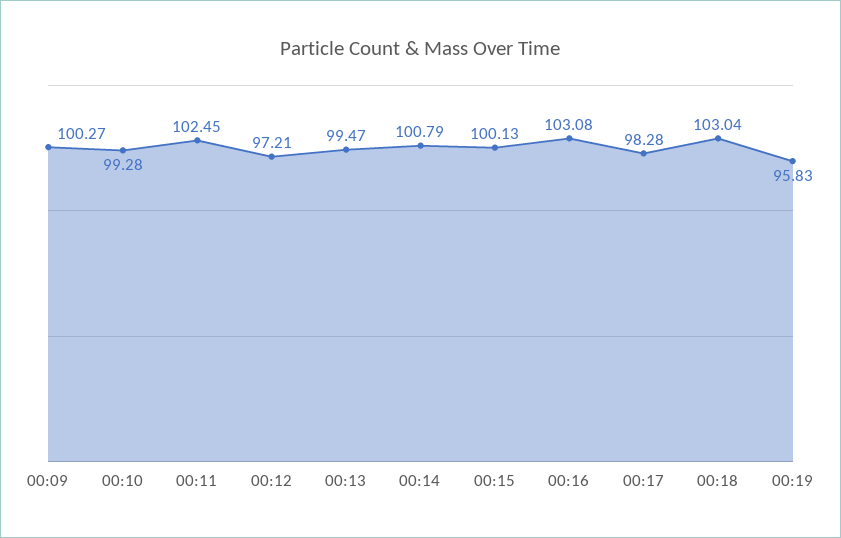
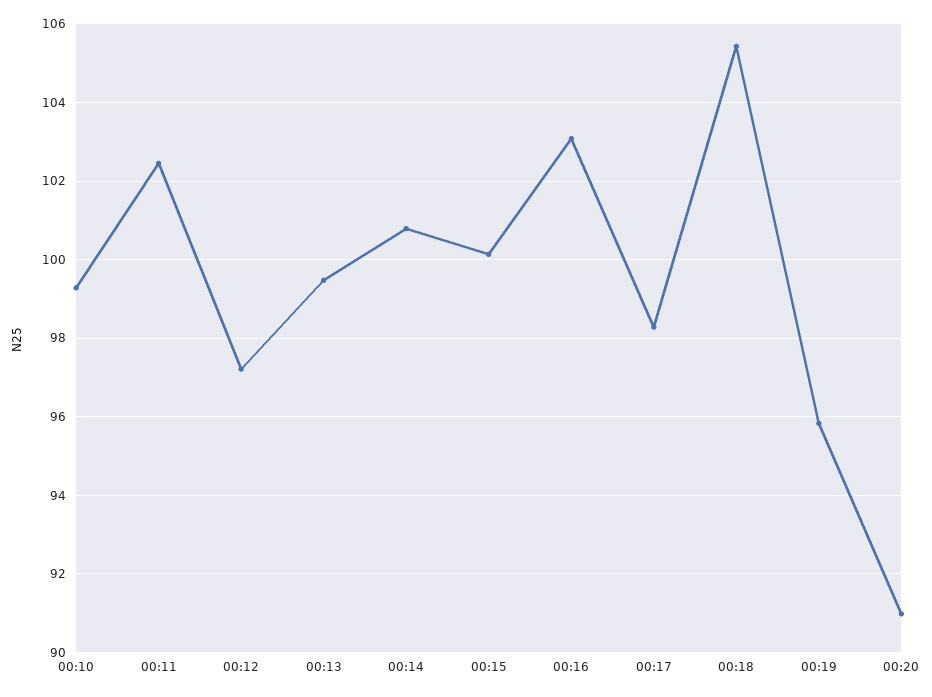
00:09: 100.27 -> none
00:18: 103.04 -> 105.4
00:20: none -> 91

